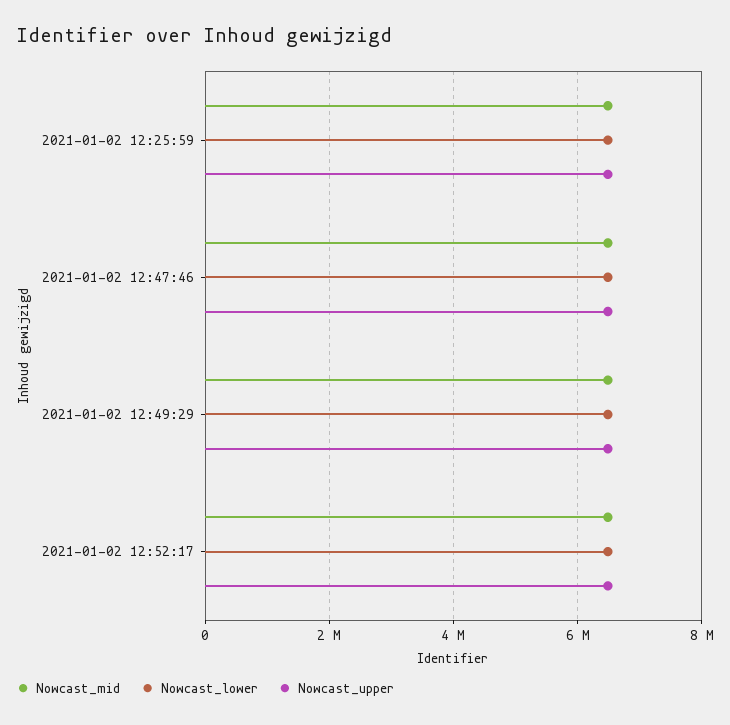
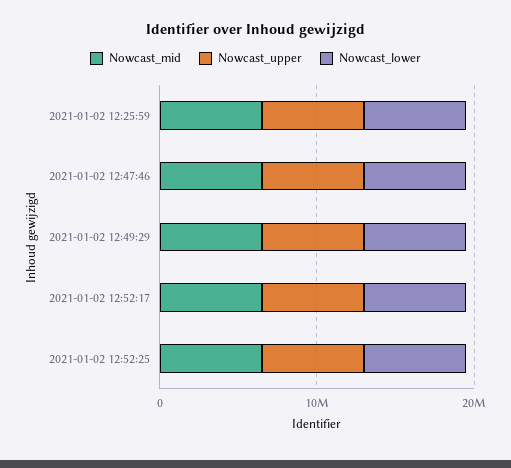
Nowcast_mid, 2021-01-02 12:52:25: none -> 6000000
Nowcast_upper, 2021-01-02 12:52:25: none -> 6000000
Nowcast_lower, 2021-01-02 12:52:25: none -> 6000000

